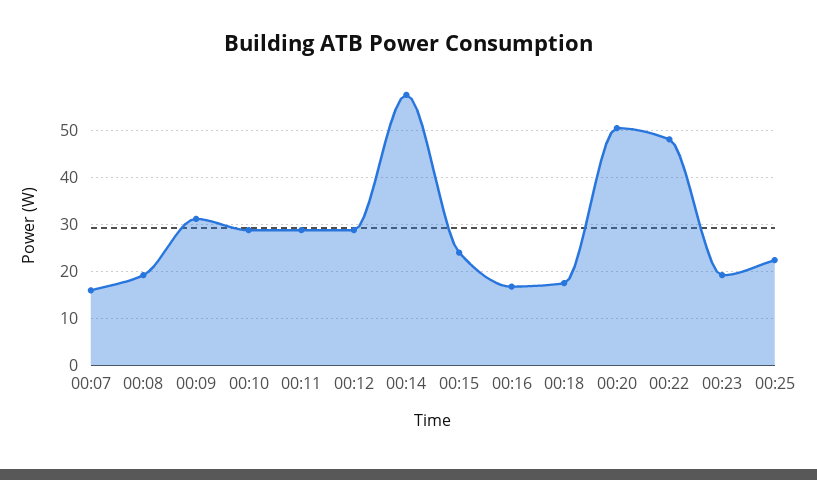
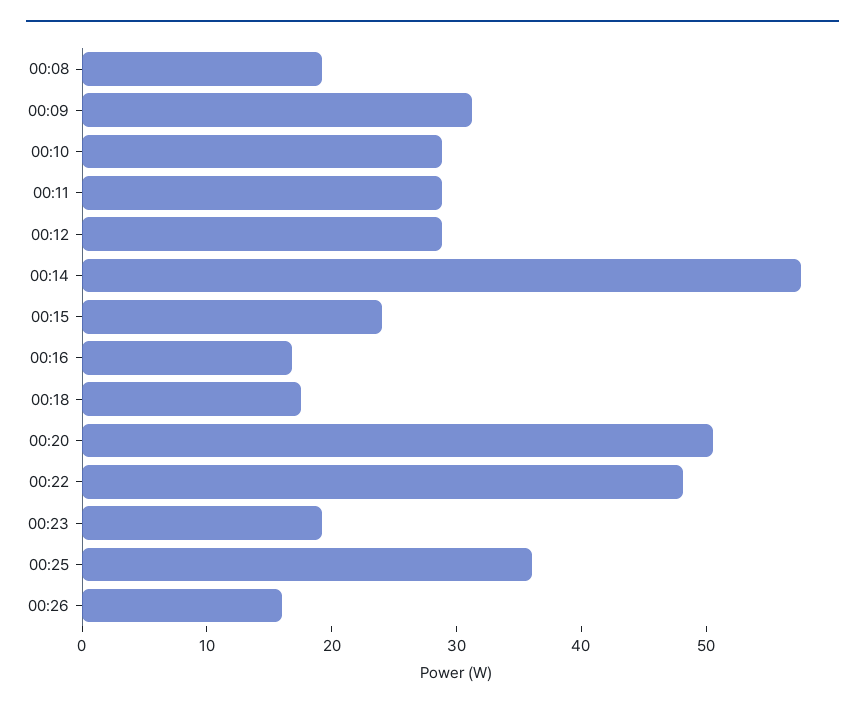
00:07: 16 -> none
00:25: 22 -> 36
00:26: none -> 16

